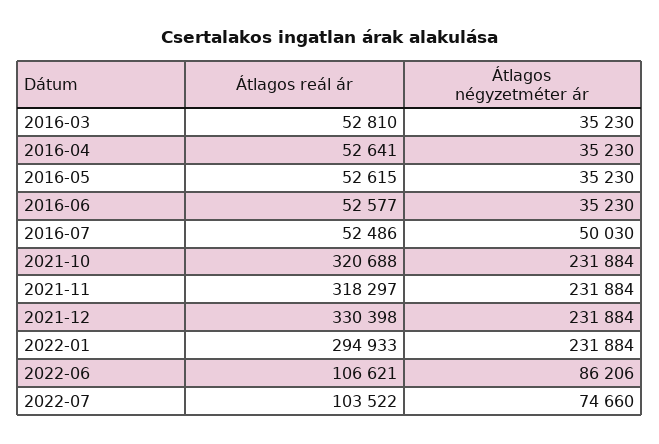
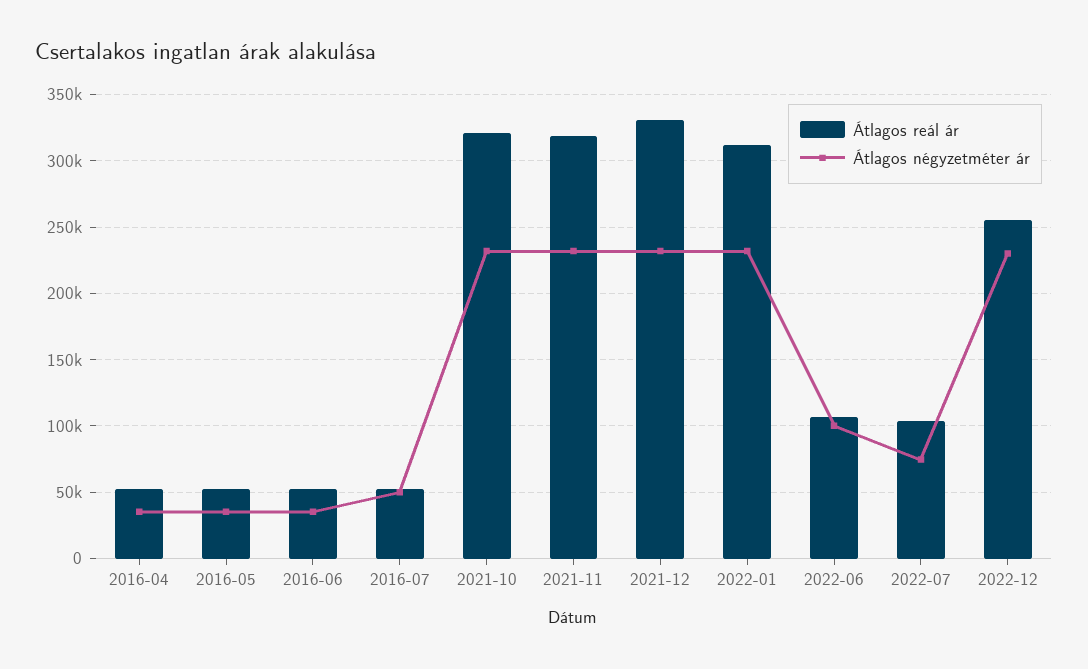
Átlagos reál ár, 2016-03: 52810 -> none
Átlagos négyzetméter ár, 2016-03: 35230 -> none
Átlagos reál ár, 2022-01: 294933 -> 310000
Átlagos négyzetméter ár, 2022-06: 86206 -> 100000
Átlagos reál ár, 2022-12: none -> 255000
Átlagos négyzetméter ár, 2022-12: none -> 230000

